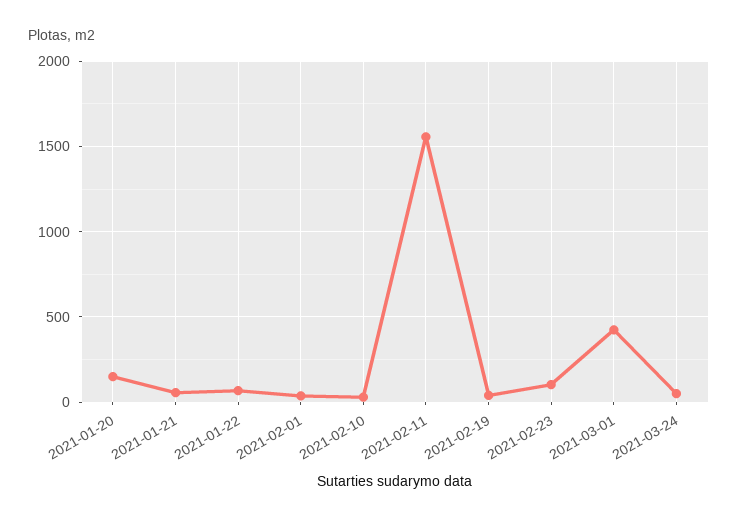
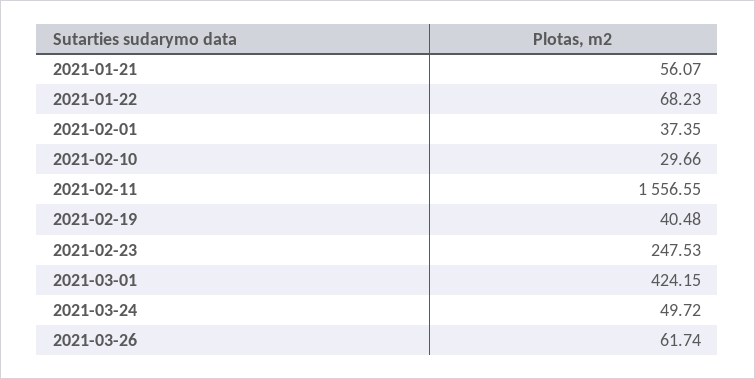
2021-01-20: 150 -> none
2021-02-23: 100 -> 247.53
2021-03-26: none -> 61.74

